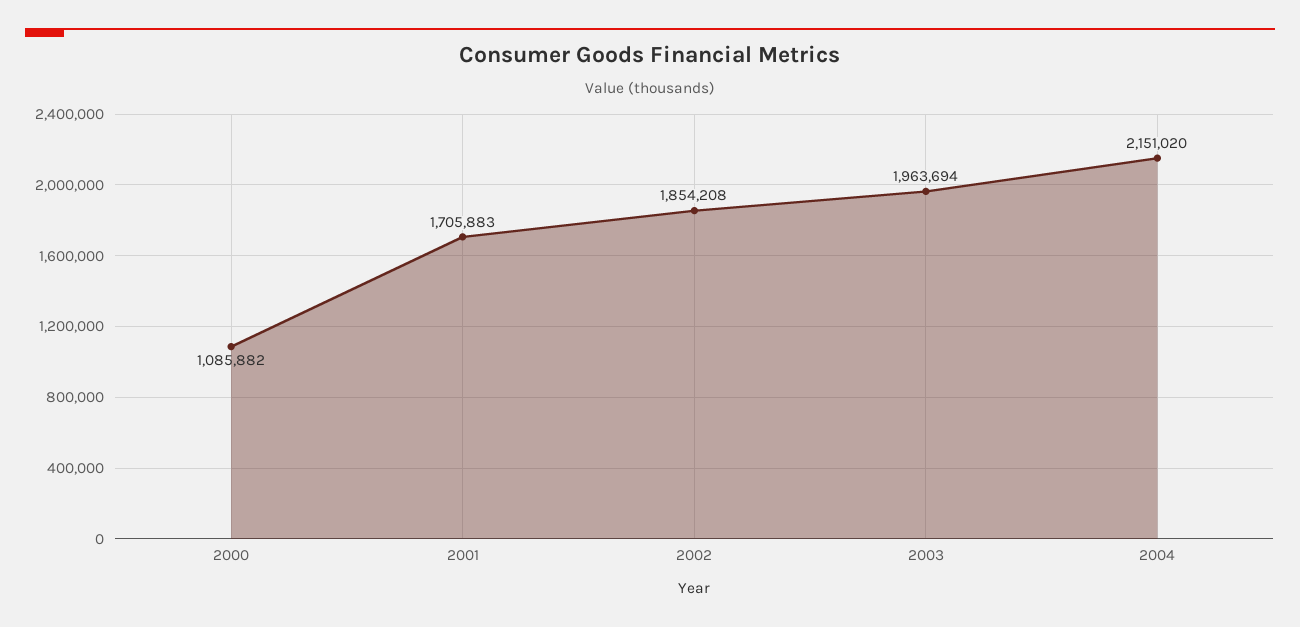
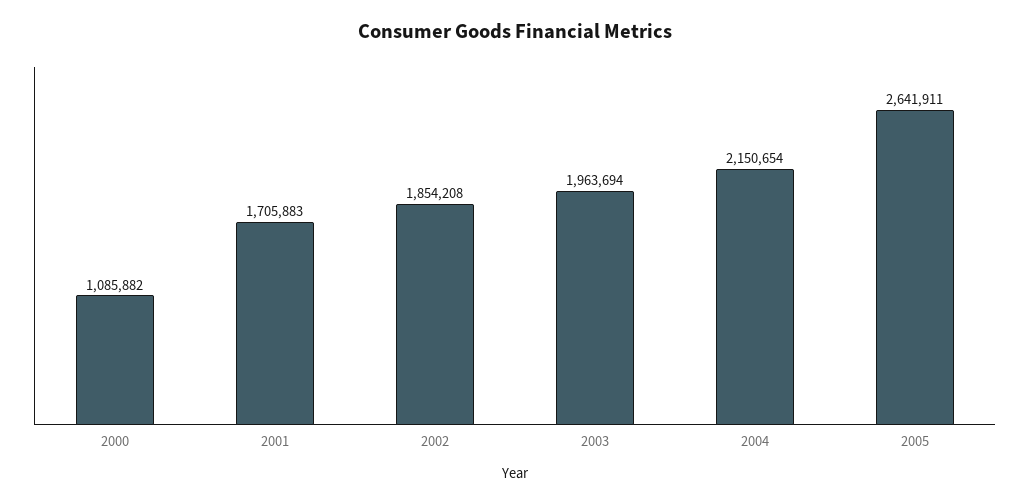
2004: 2151020 -> 2150654
2005: none -> 2641911

